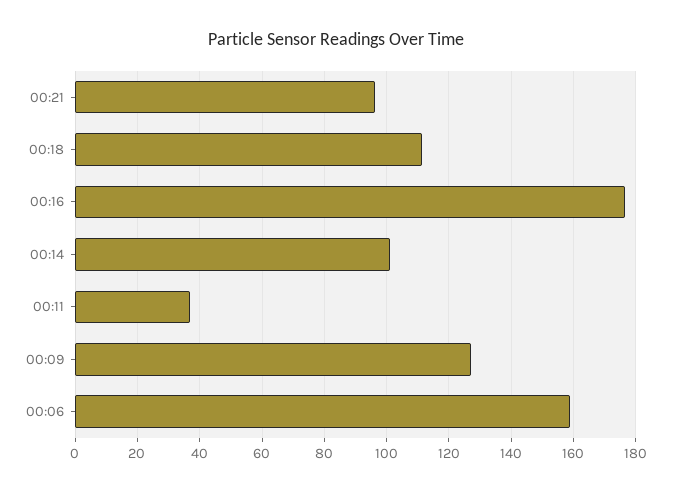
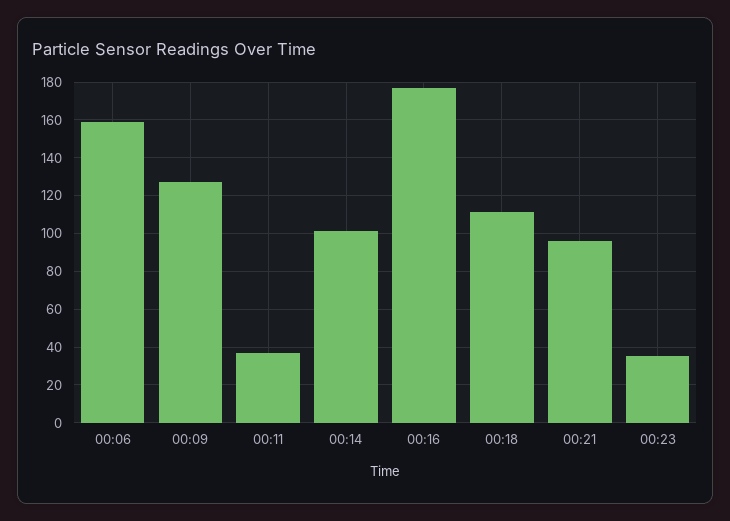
00:23: none -> 35

